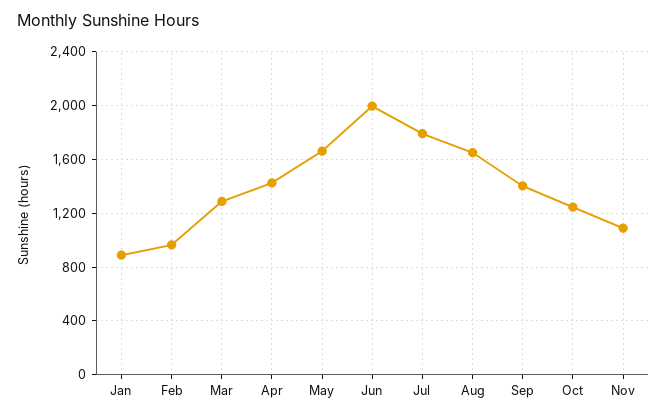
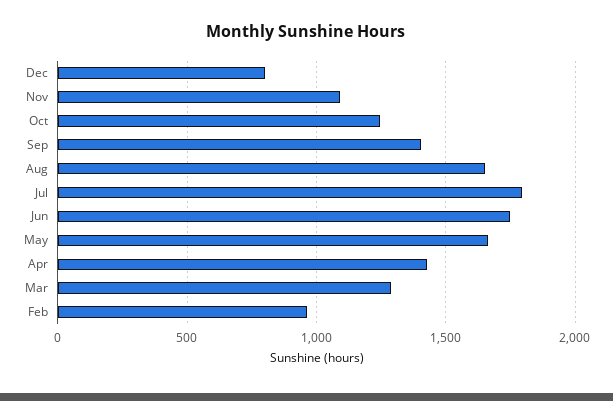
Jan: 900 -> none
Jun: 2000 -> 1750
Dec: none -> 800

